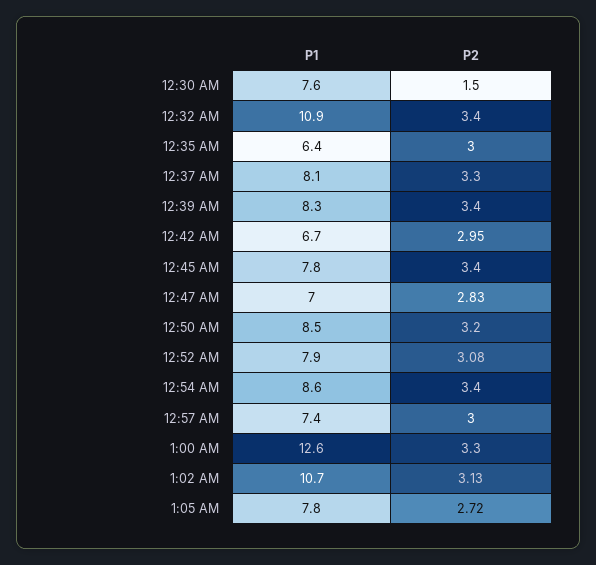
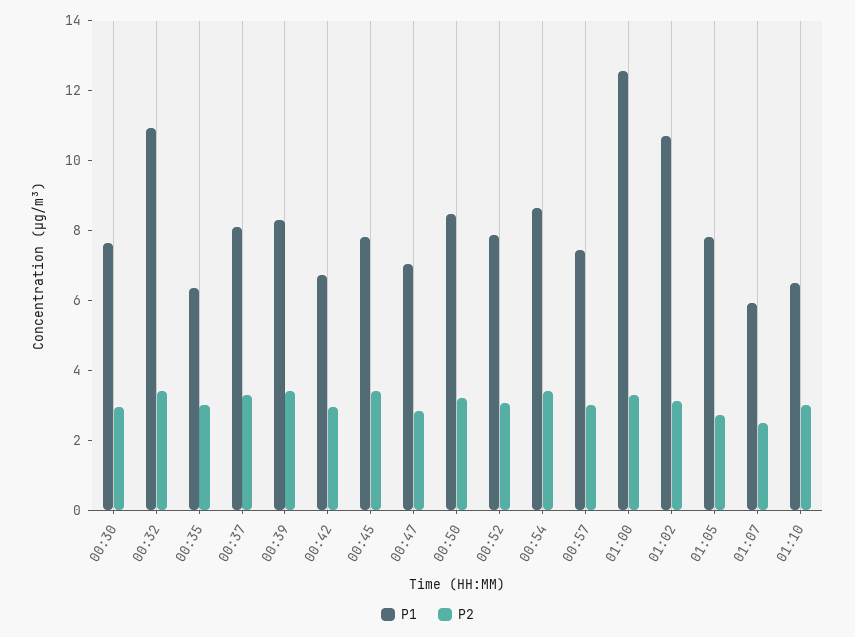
P2, 12:30 AM: 1.5 -> 3
P1, 01:07: none -> 6
P2, 01:07: none -> 2.5
P1, 01:10: none -> 6.5
P2, 01:10: none -> 3

